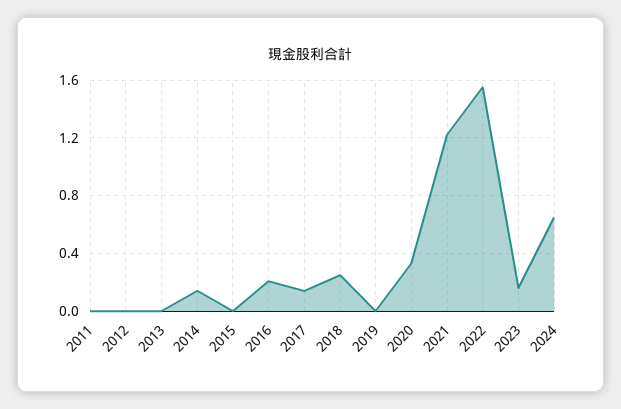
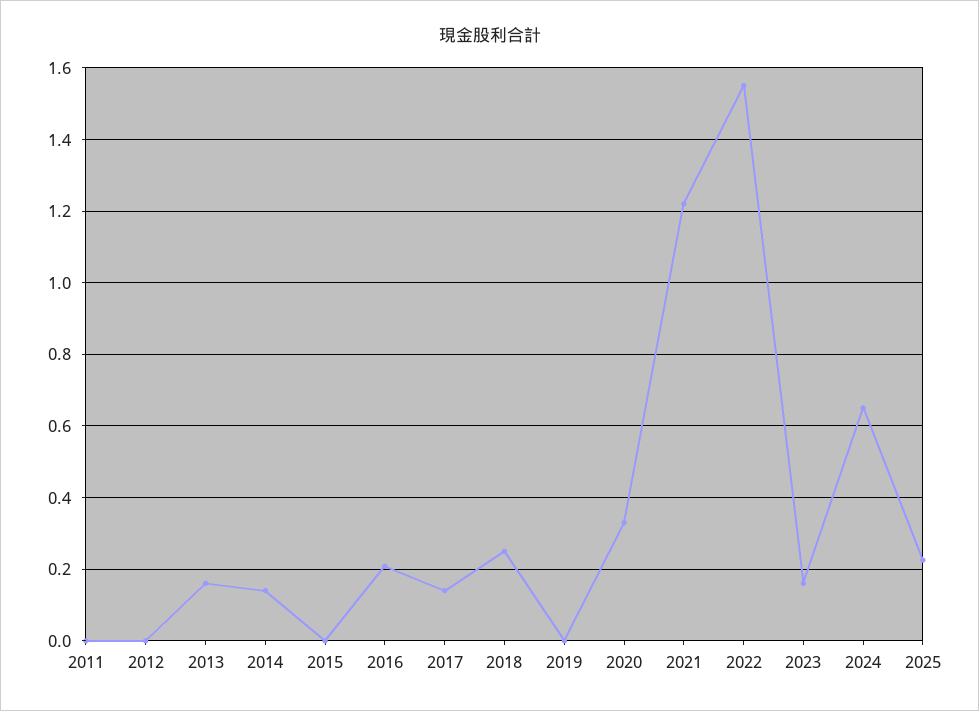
2013: 0 -> 0.16
2025: none -> 0.22

